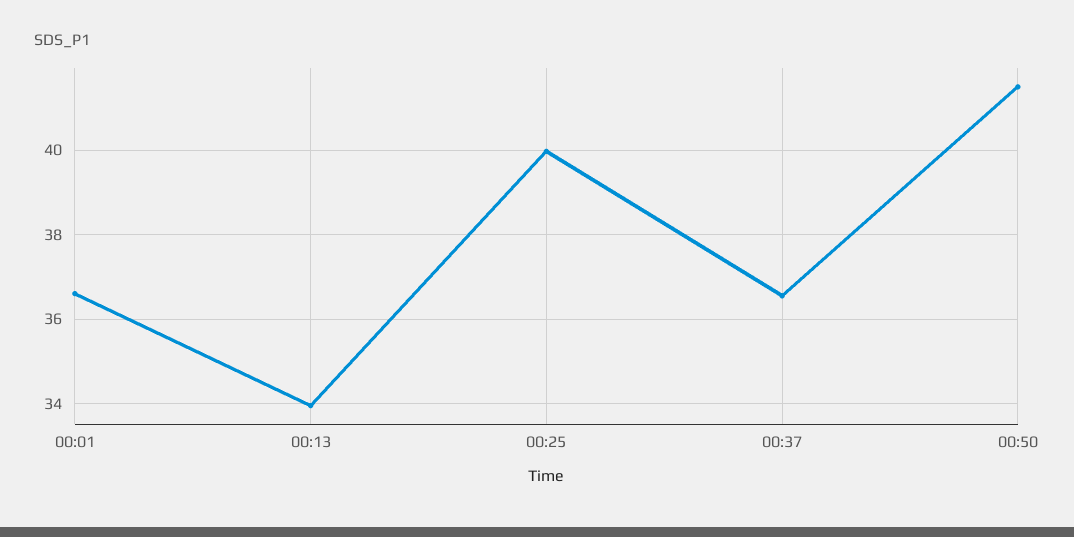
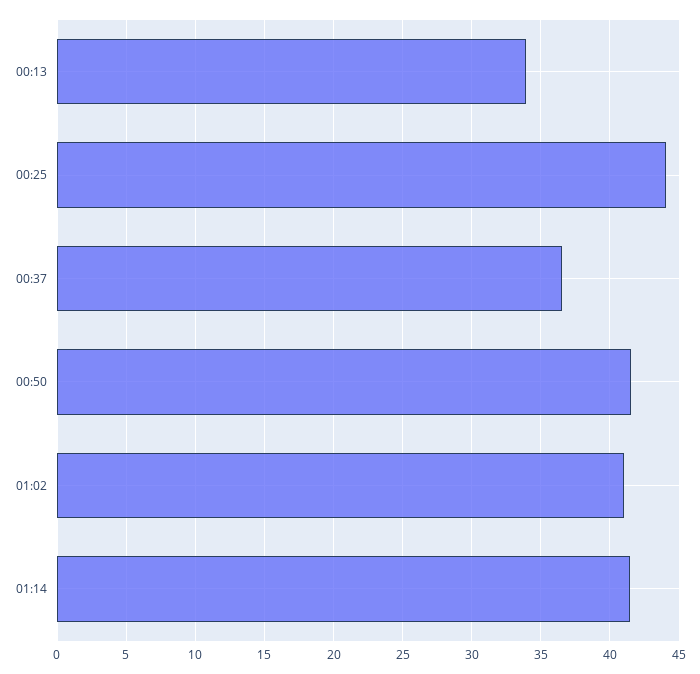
00:01: 36.6 -> none
00:25: 40 -> 44
01:02: none -> 41
01:14: none -> 41.5

